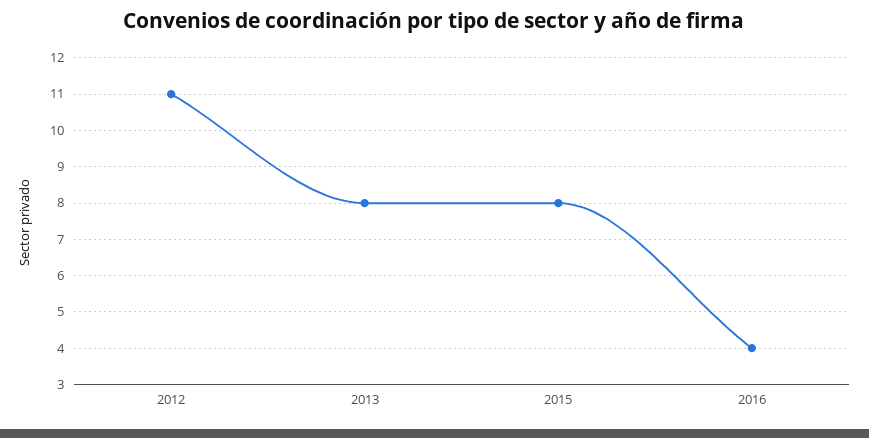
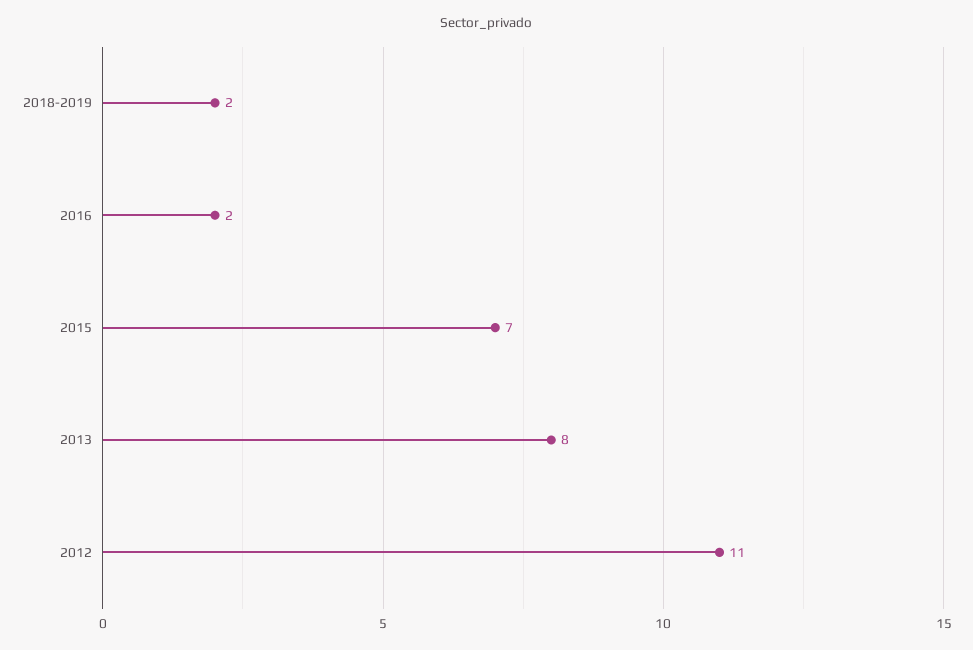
2015: 8 -> 7
2016: 4 -> 2
2018-2019: none -> 2

